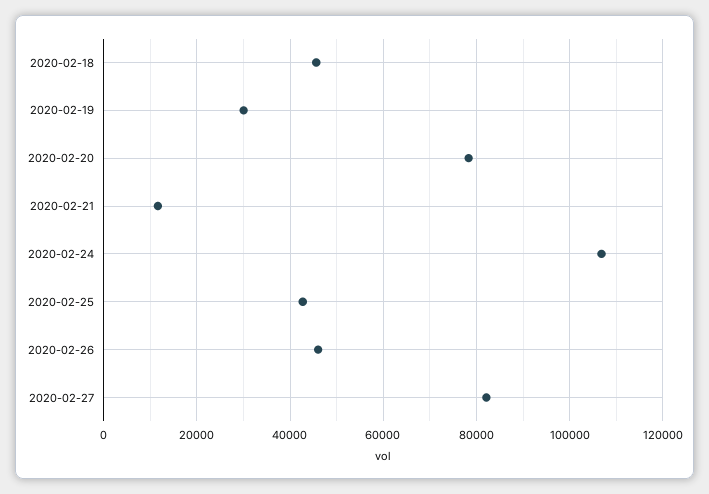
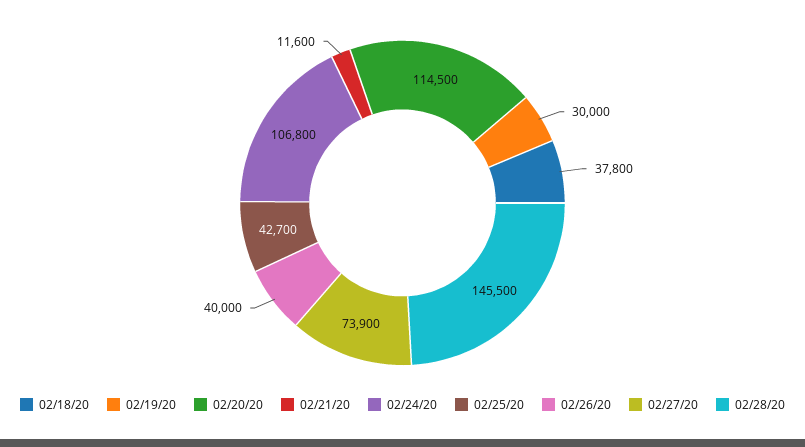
2020-02-18: 46000 -> 37800
2020-02-20: 78000 -> 114500
2020-02-26: 46000 -> 40000
2020-02-27: 82000 -> 73900
02/28/20: none -> 145500

